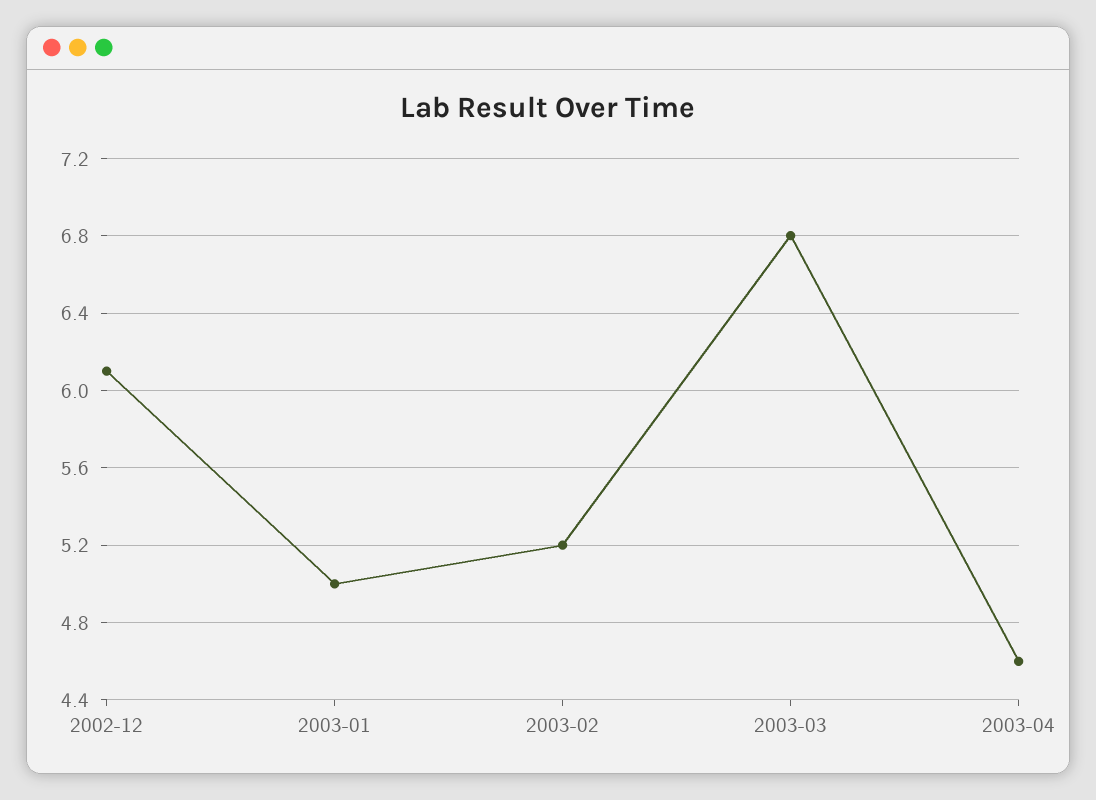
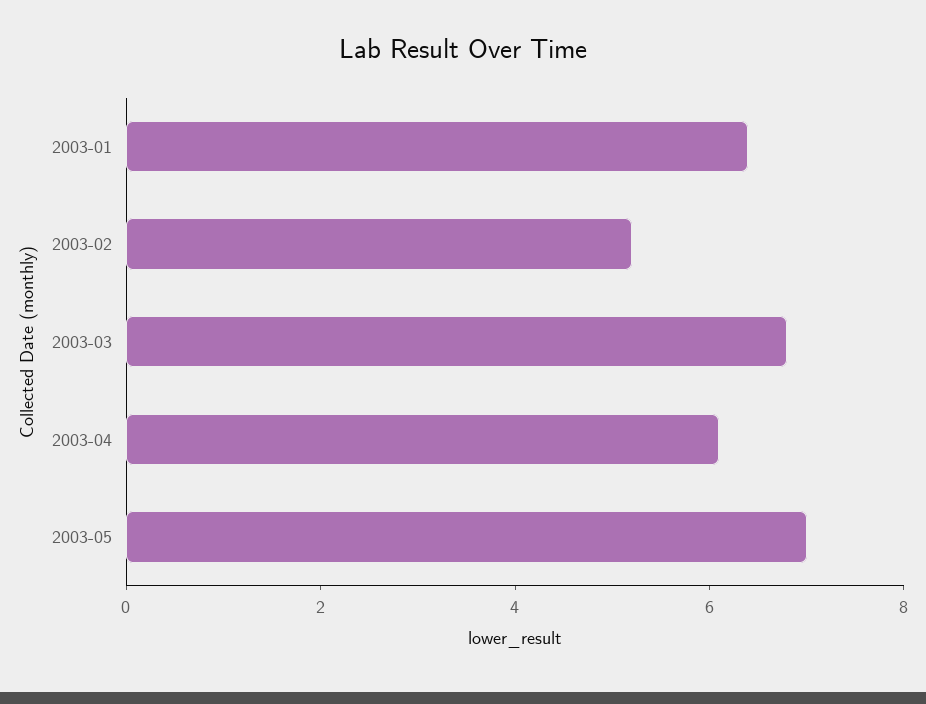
2002-12: 6.1 -> none
2003-01: 5 -> 6.5
2003-04: 4.6 -> 6
2003-05: none -> 7

